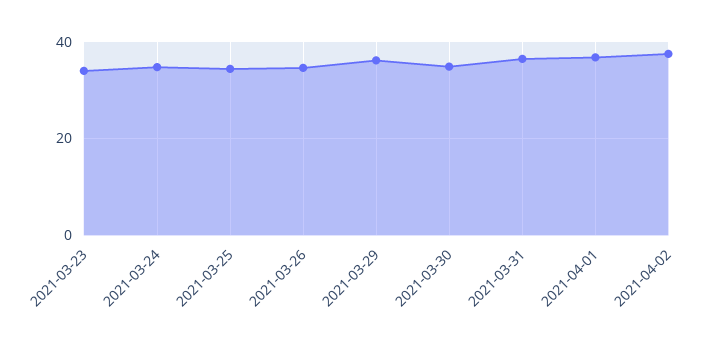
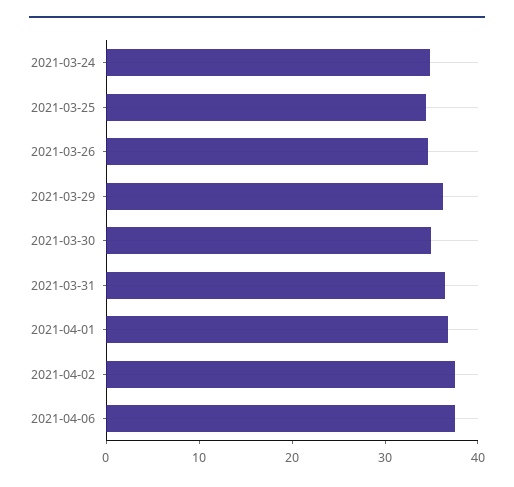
2021-03-23: 34 -> none
2021-04-06: none -> 38

